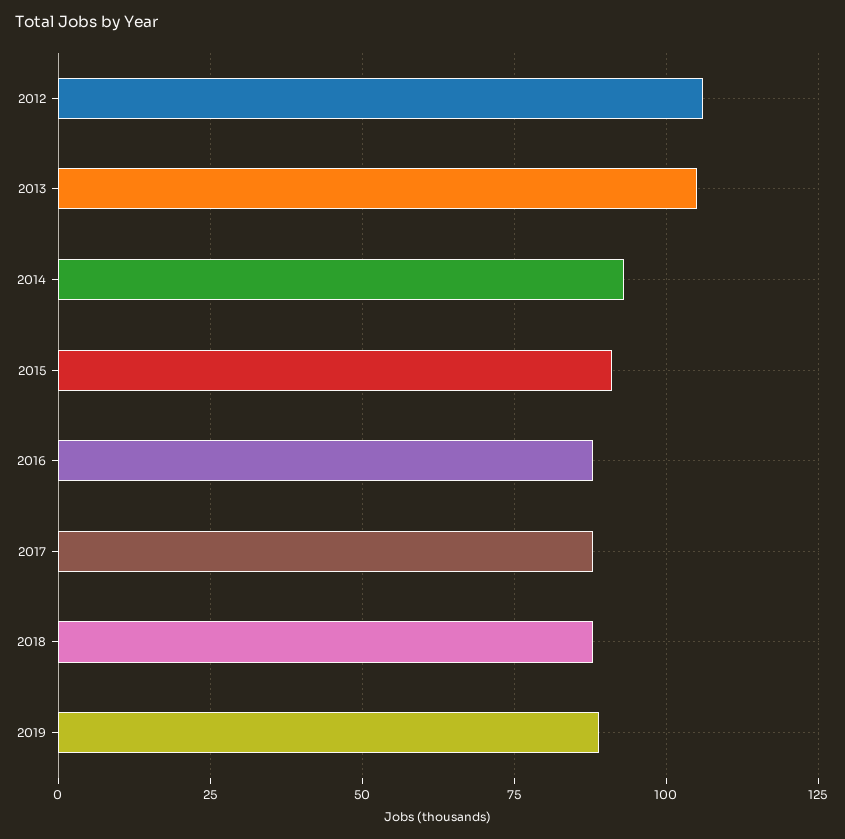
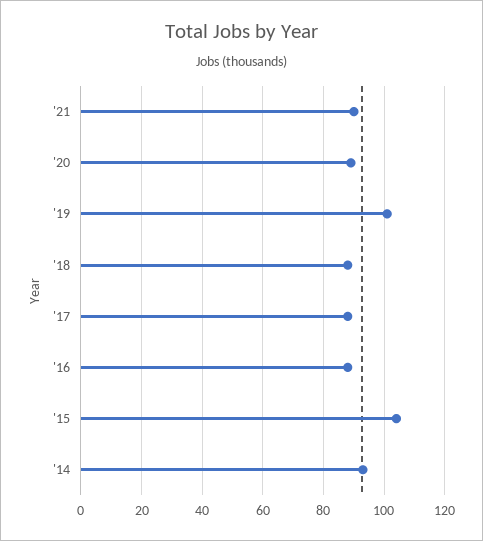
2012: 105 -> none
2013: 105 -> none
2015: 90 -> 105
2019: 90 -> 100
'21: none -> 90
'20: none -> 90

